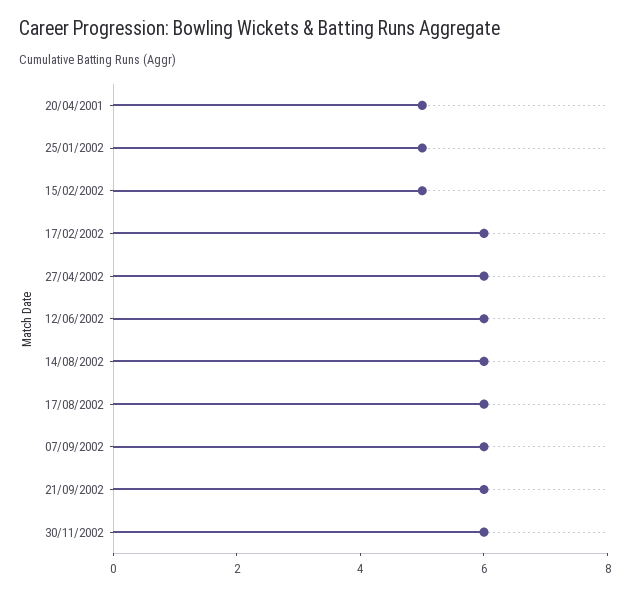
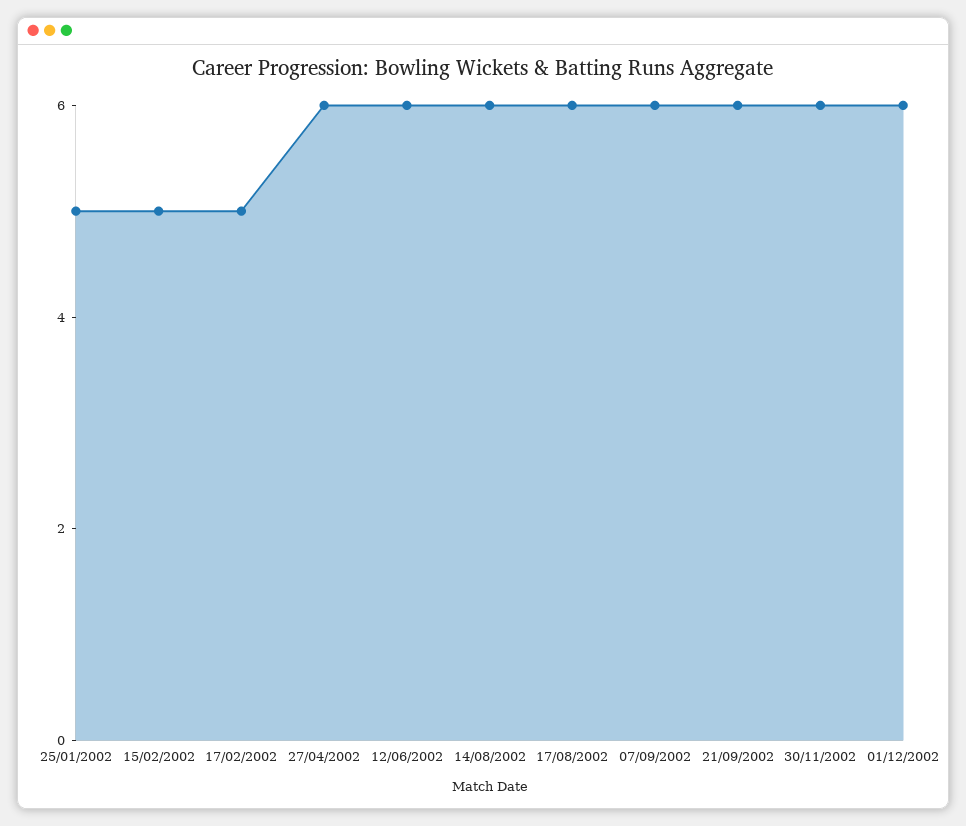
20/04/2001: 5 -> none
17/02/2002: 6 -> 5
01/12/2002: none -> 6

